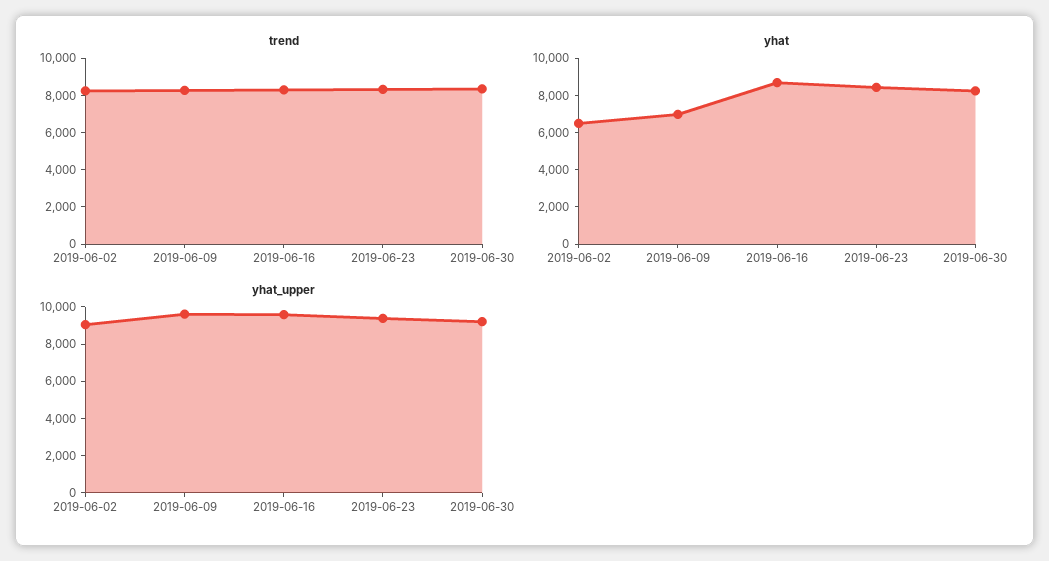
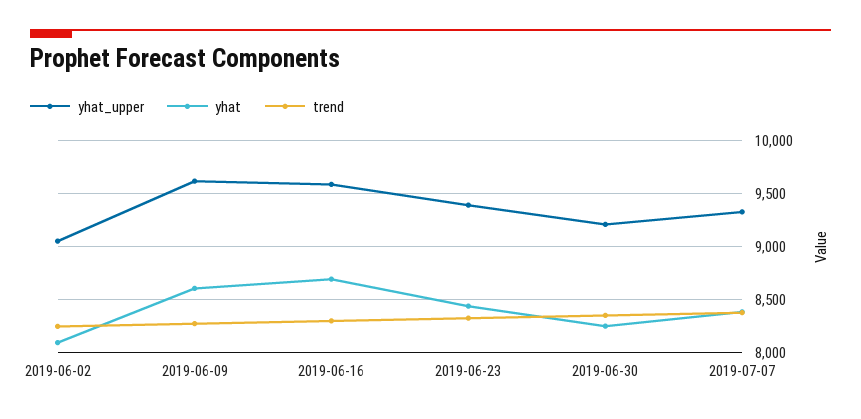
yhat, 2019-06-02: 6500 -> 8100
yhat, 2019-06-09: 7000 -> 8600
yhat_upper, 2019-07-07: none -> 9300
yhat, 2019-07-07: none -> 8400
trend, 2019-07-07: none -> 8400

